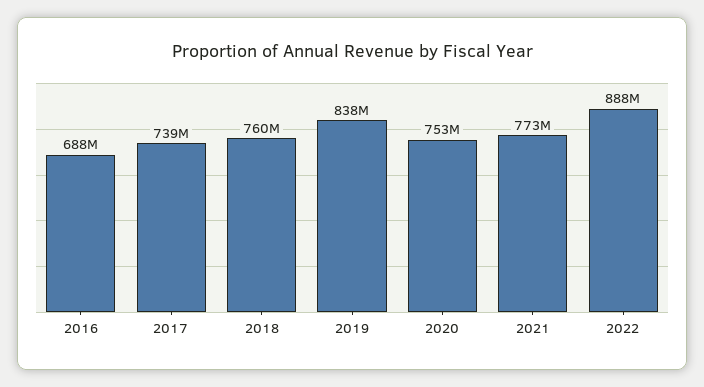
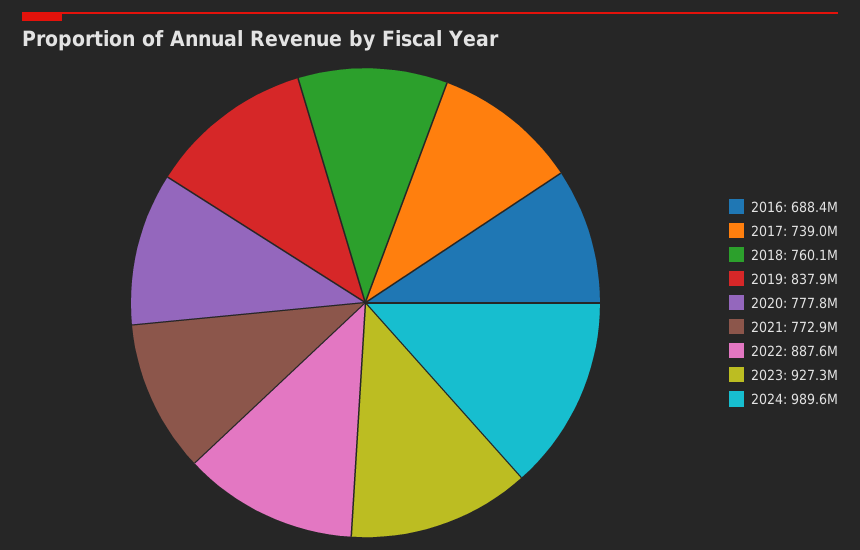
2020: 753000000 -> 777800000
2023: none -> 927300000
2024: none -> 989600000

